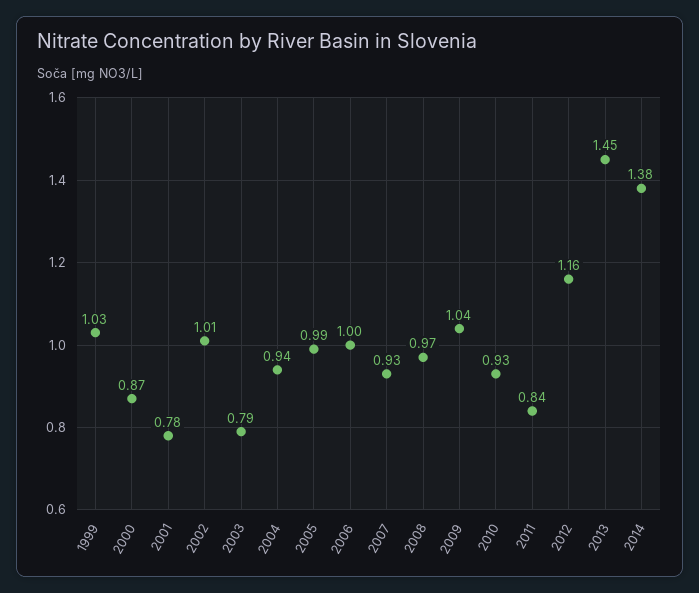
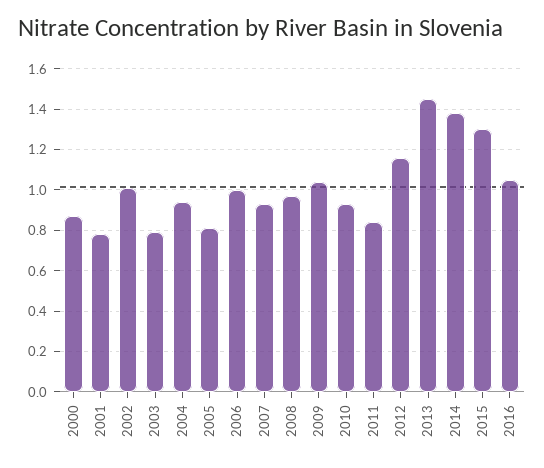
1999: 1.03 -> none
2005: 0.99 -> 0.8
2015: none -> 1.3
2016: none -> 1.05

